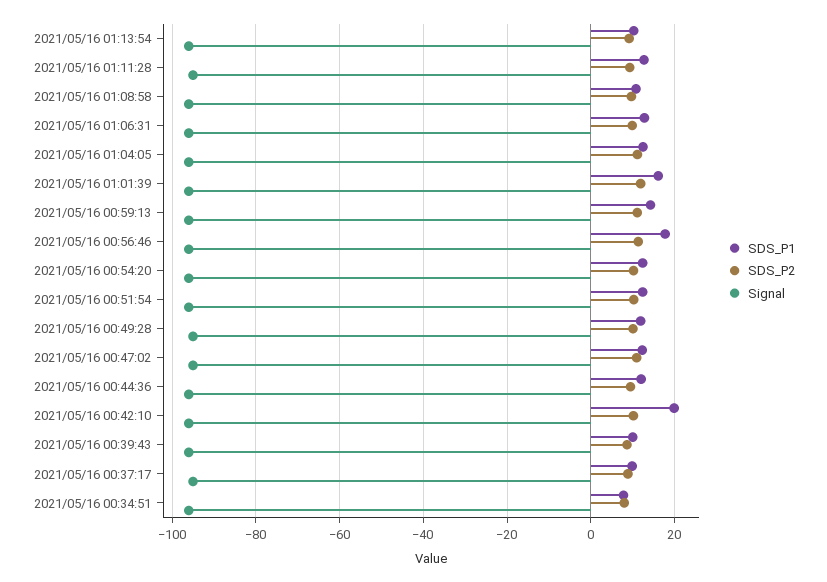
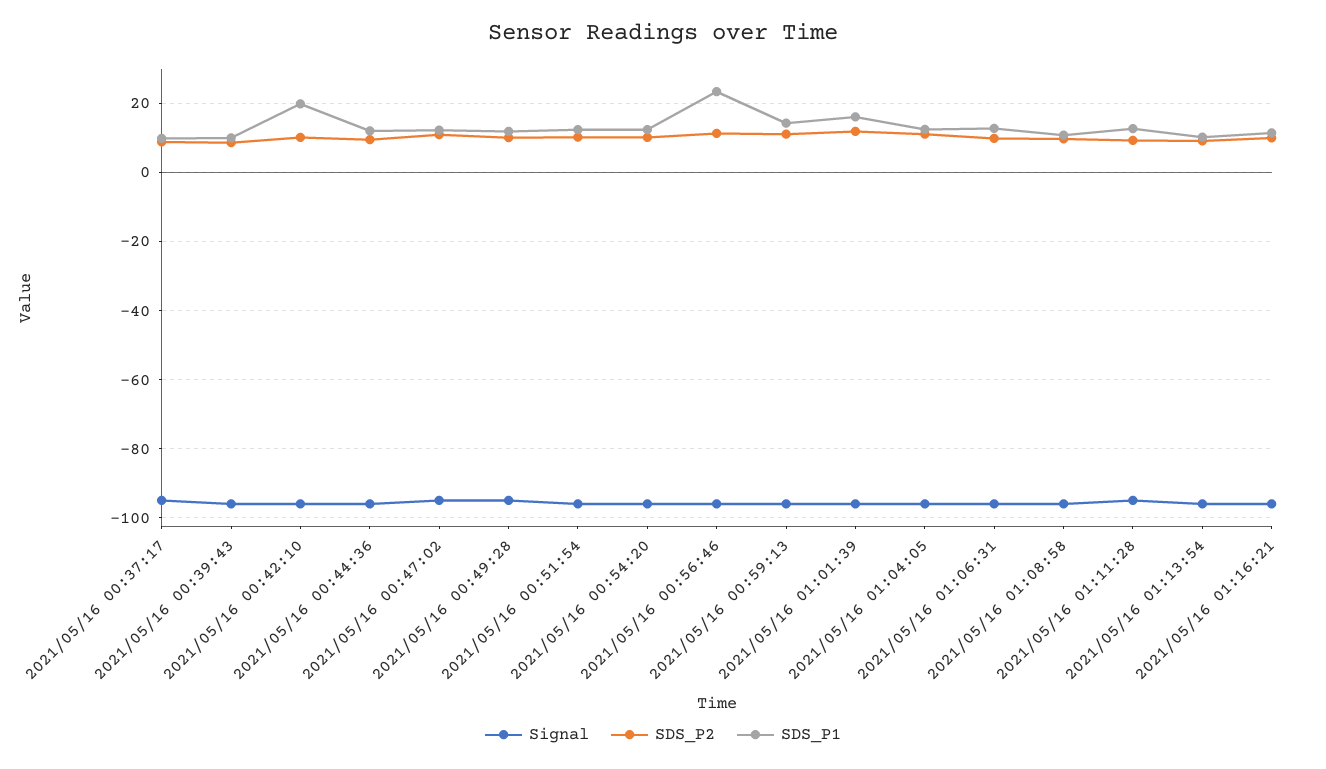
SDS_P1, 2021/05/16 00:56:46: 18 -> 24
SDS_P1, 2021/05/16 00:34:51: 8 -> none
SDS_P2, 2021/05/16 00:34:51: 8 -> none
Signal, 2021/05/16 00:34:51: -96 -> none
Signal, 2021/05/16 01:16:21: none -> -96
SDS_P2, 2021/05/16 01:16:21: none -> 10
SDS_P1, 2021/05/16 01:16:21: none -> 12

